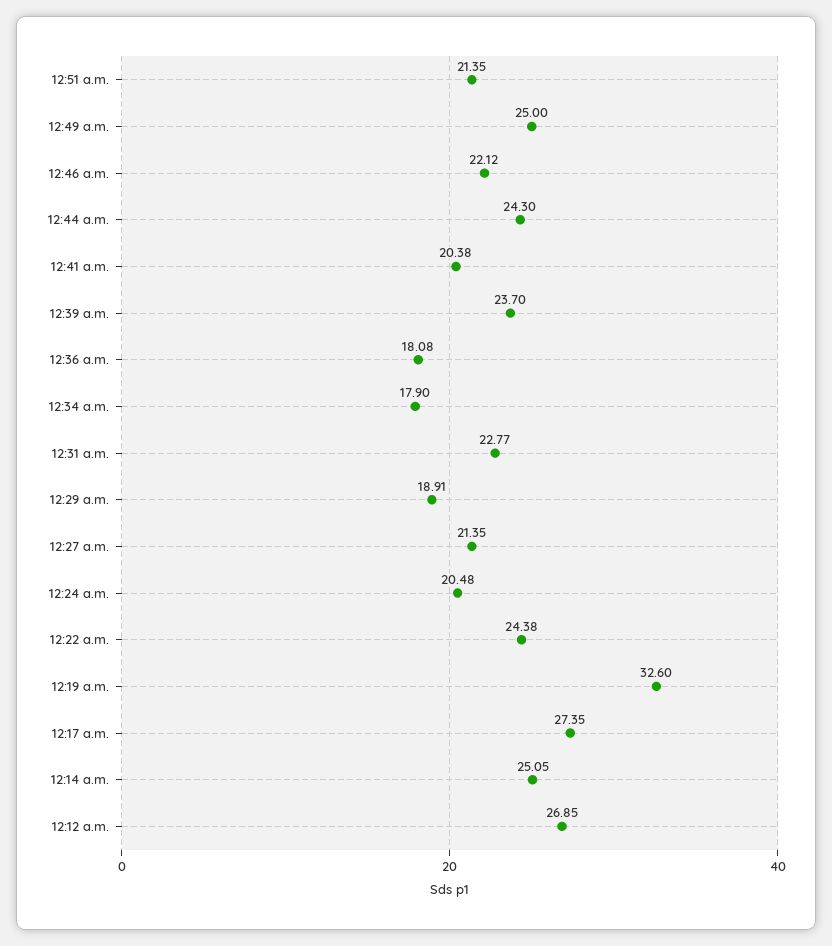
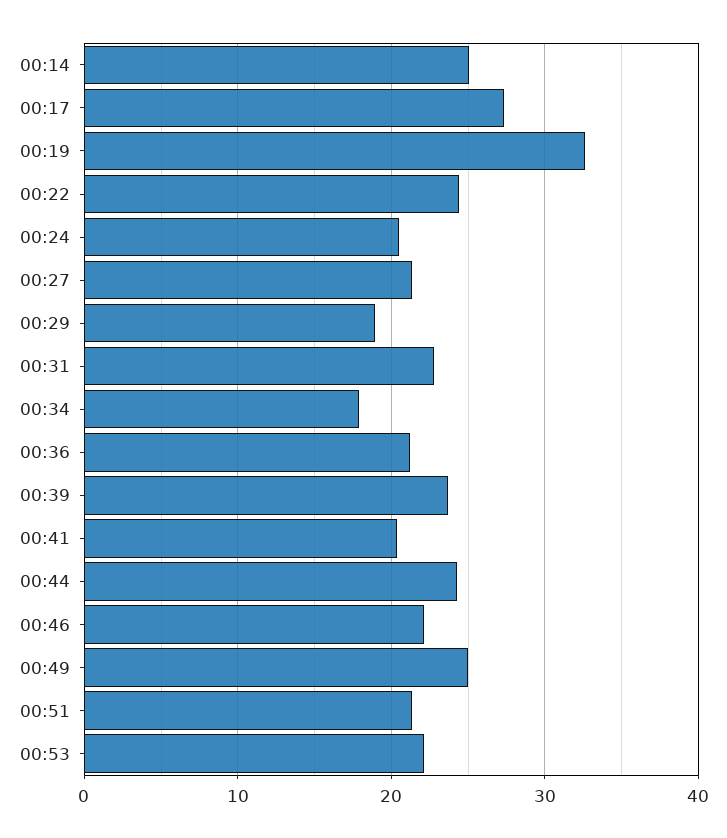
12:36 a.m.: 18.08 -> 21
12:12 a.m.: 26.85 -> none
00:53: none -> 22

